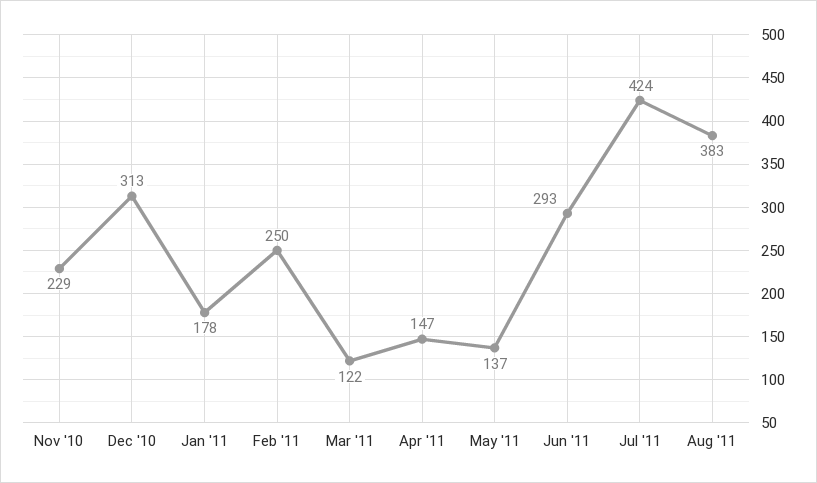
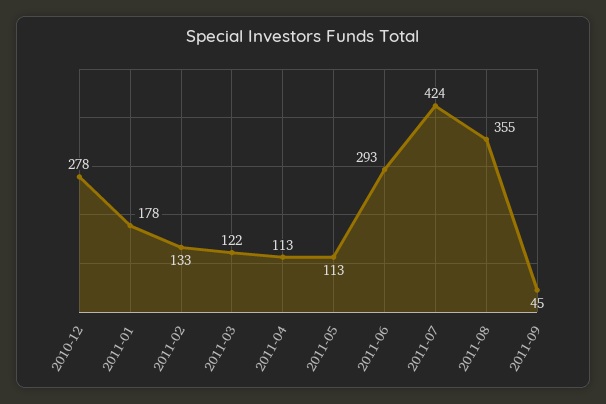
Nov '10: 229 -> none
Dec '10: 313 -> 278
Feb '11: 250 -> 133
Apr '11: 147 -> 113
May '11: 137 -> 113
Aug '11: 383 -> 355
2011-09: none -> 45

